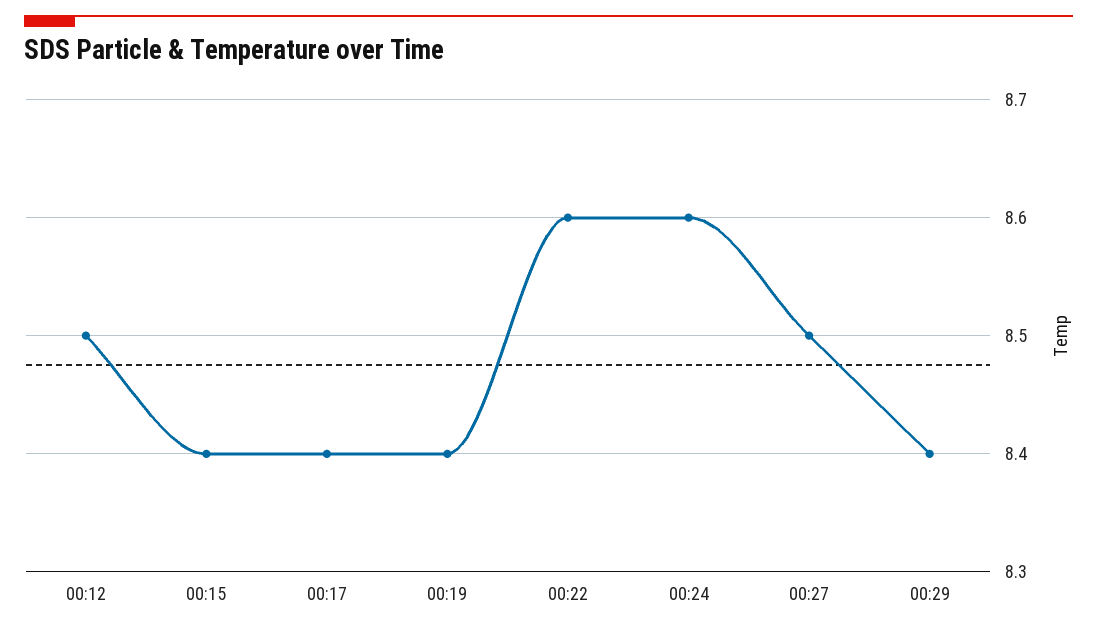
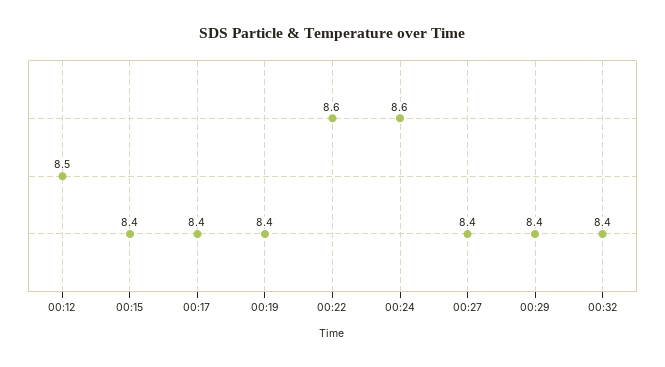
00:27: 8.5 -> 8.4
00:32: none -> 8.4

